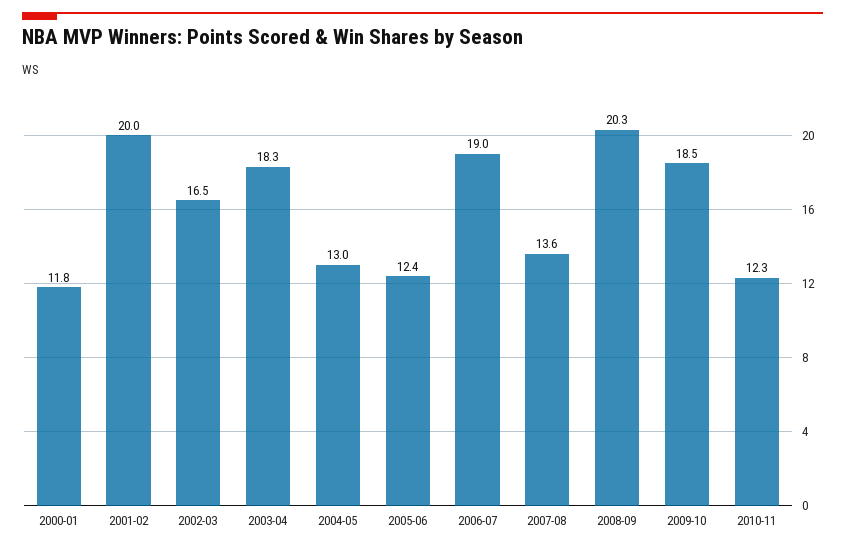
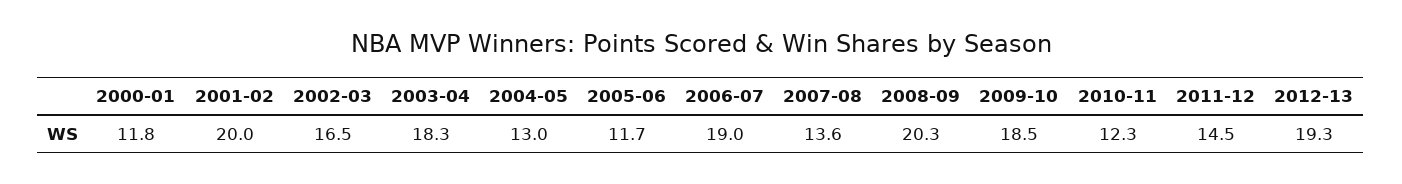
2005-06: 12.4 -> 11.7
2011-12: none -> 14.5
2012-13: none -> 19.3

